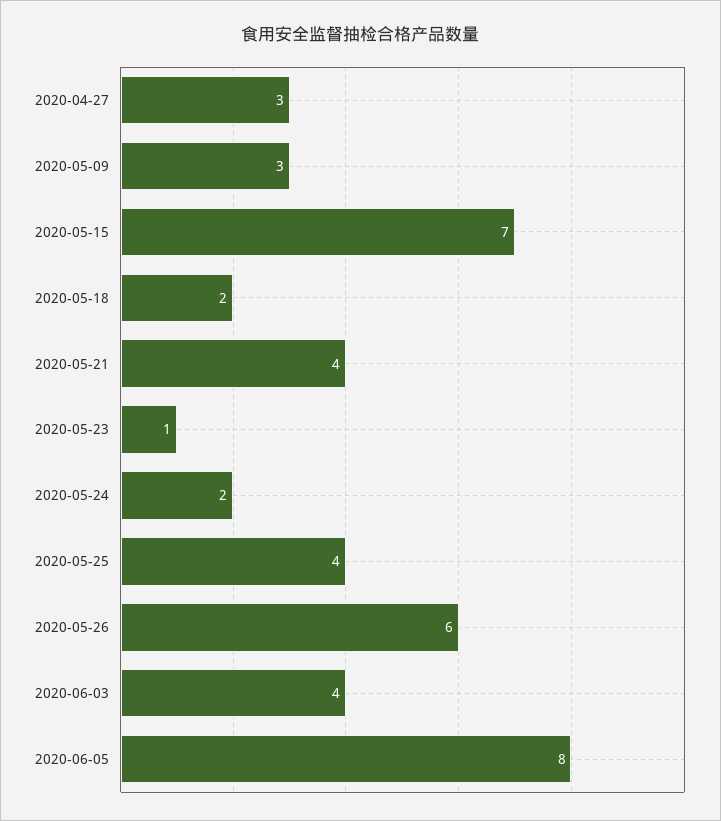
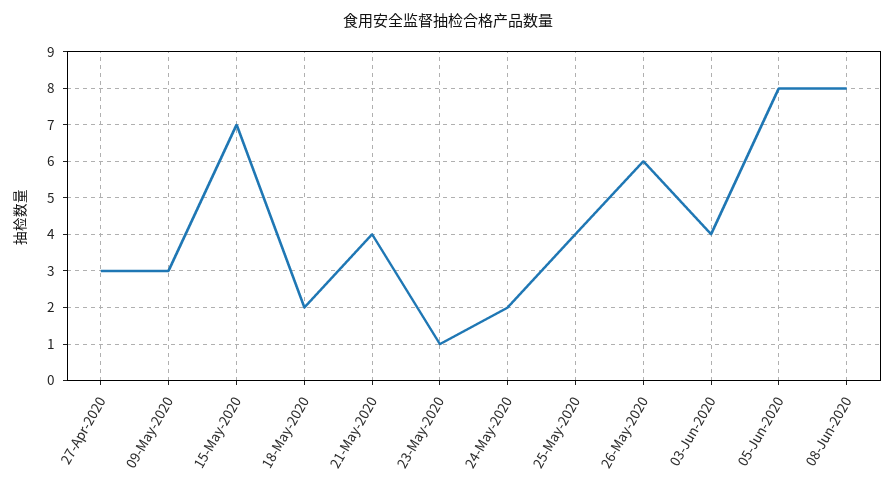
08-Jun-2020: none -> 8

